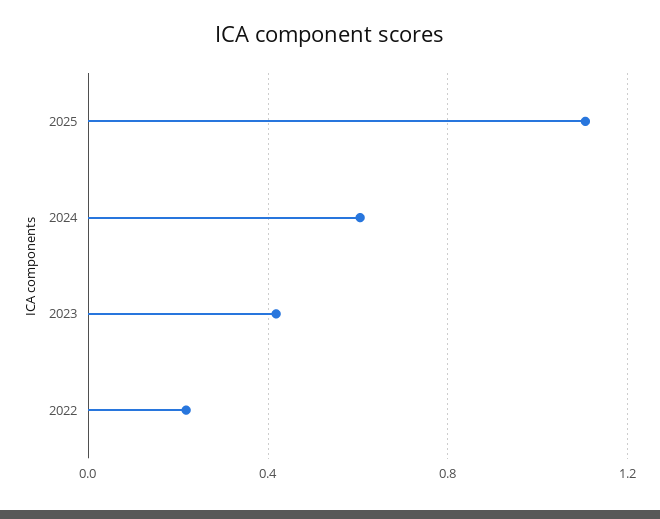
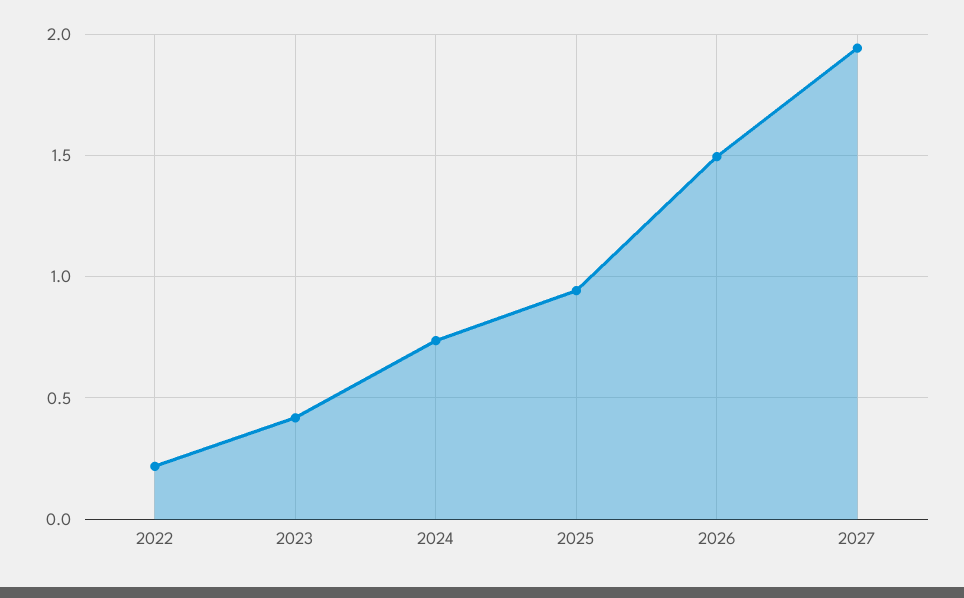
2025: 1.1 -> 0.95
2024: 0.6 -> 0.75
2026: none -> 1.5
2027: none -> 1.95

